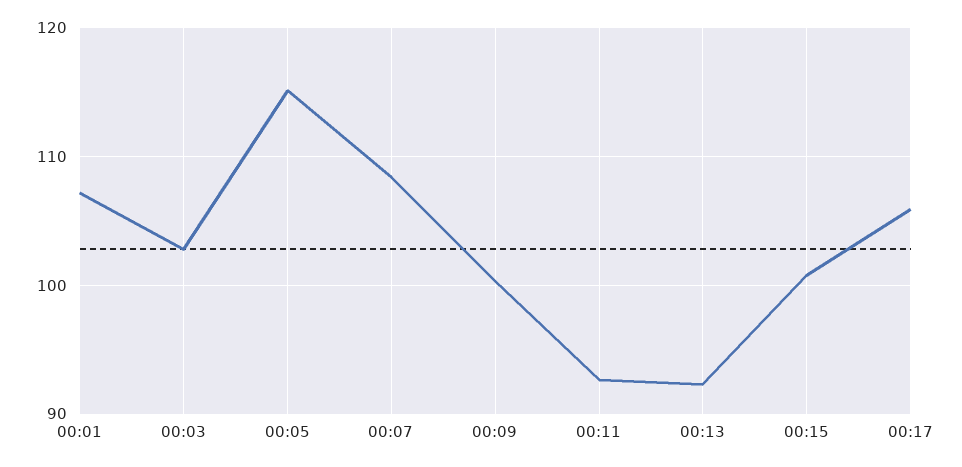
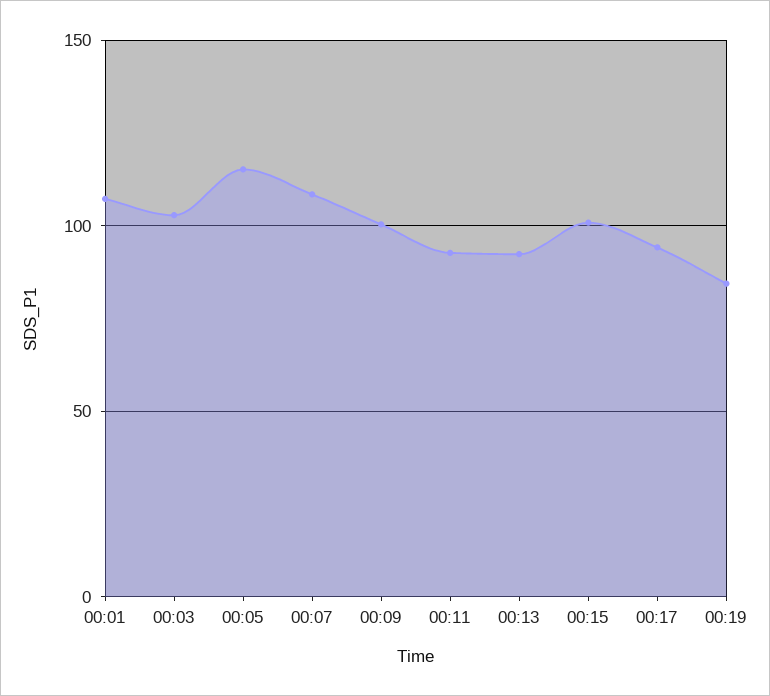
00:17: 106 -> 95
00:19: none -> 85

